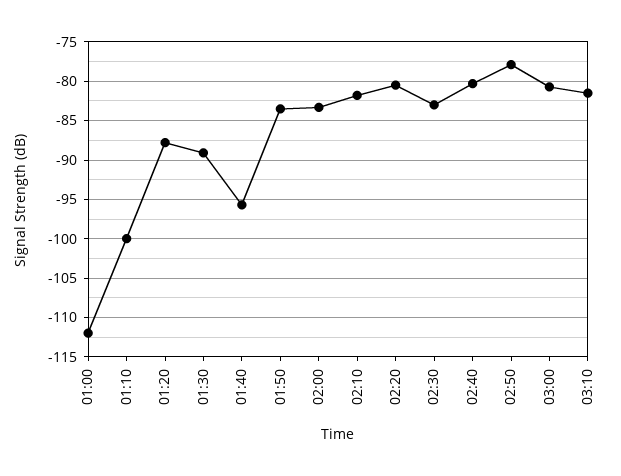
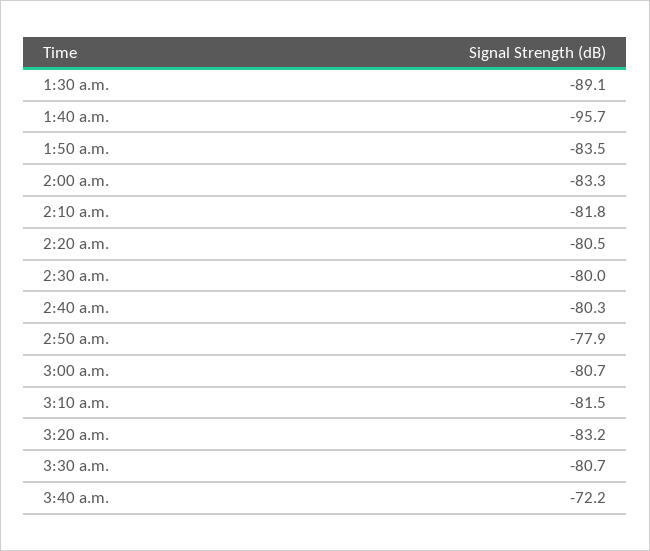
01:00: -112 -> none
01:10: -100 -> none
01:20: -88 -> none
02:30: -83 -> -80
3:20 a.m.: none -> -83.2
3:30 a.m.: none -> -80.7
3:40 a.m.: none -> -72.2

